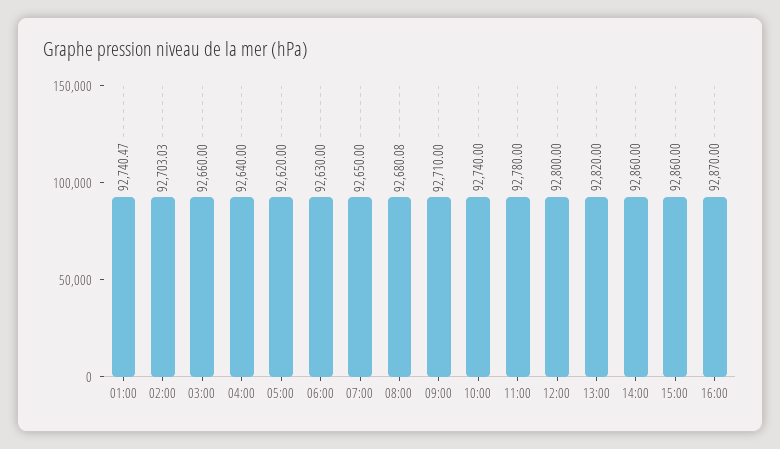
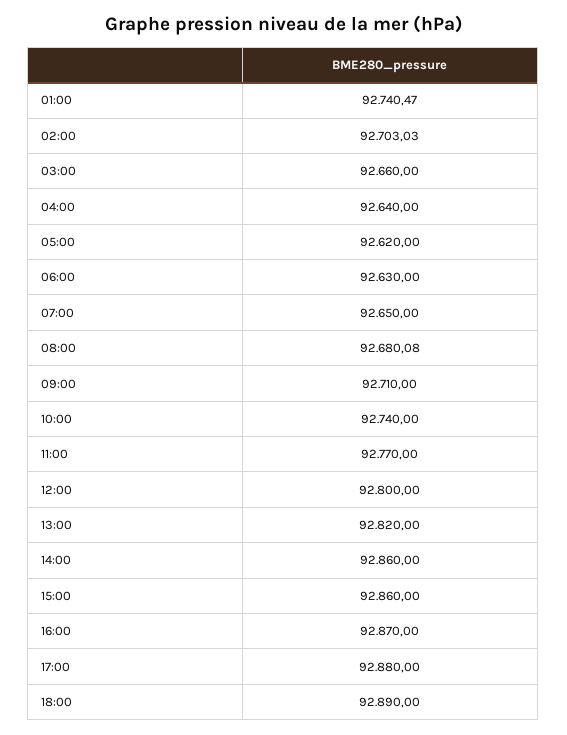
11:00: 92780 -> 92770
17:00: none -> 92880
18:00: none -> 92890

